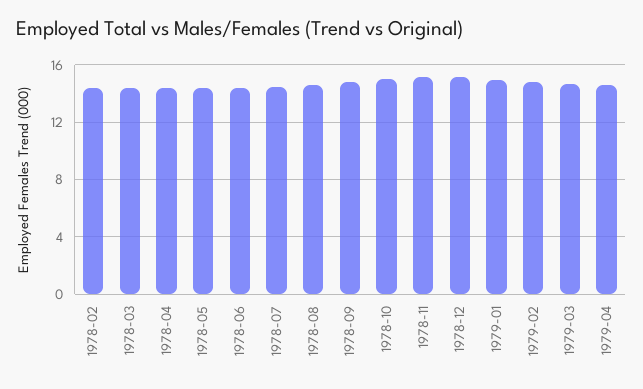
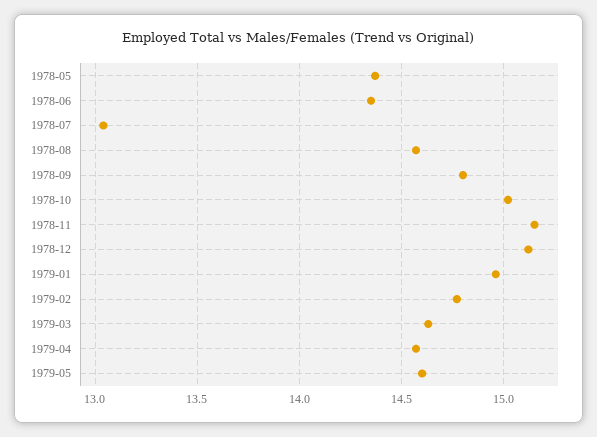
1978-02: 14.5 -> none
1978-03: 14.5 -> none
1978-04: 14.5 -> none
1978-07: 14.5 -> 13.05
1979-05: none -> 14.6

